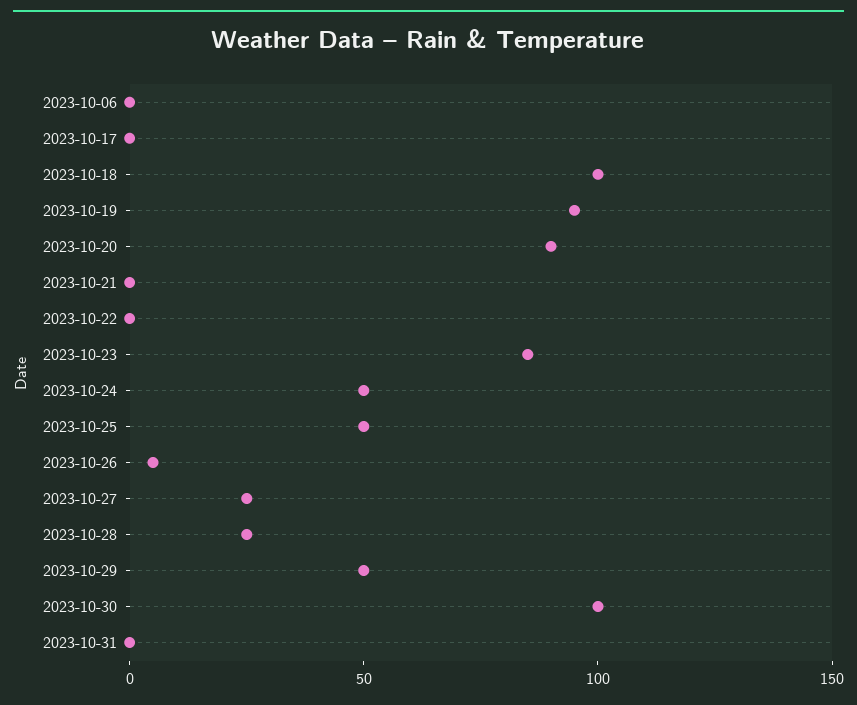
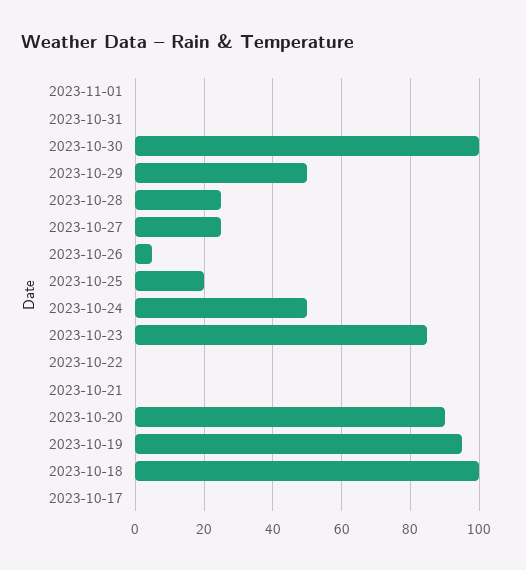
2023-10-06: 0 -> none
2023-10-25: 50 -> 20
2023-11-01: none -> 0

